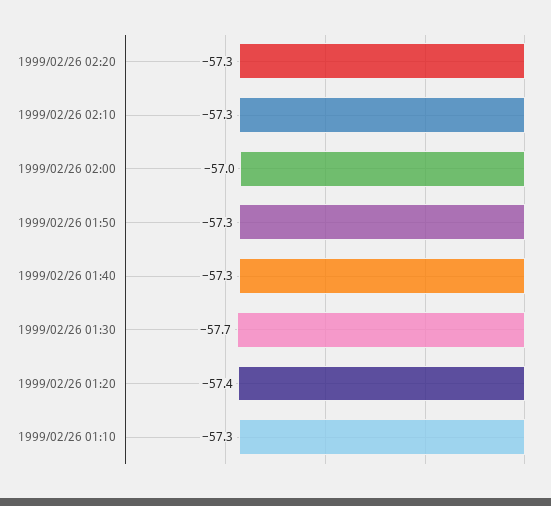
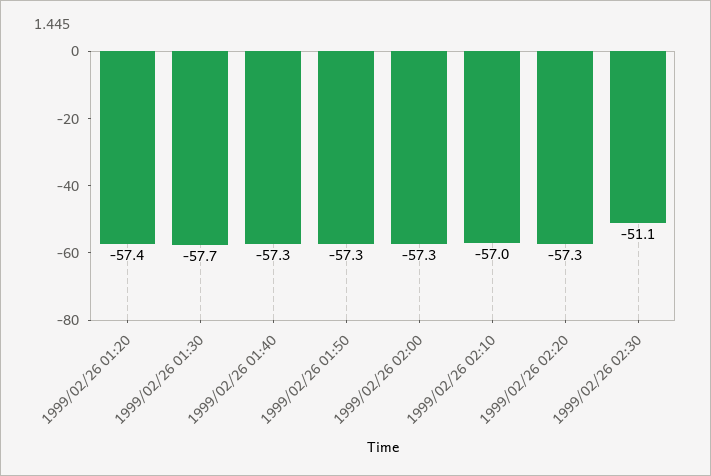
1999/02/26 02:10: -57.3 -> -57
1999/02/26 02:00: -57 -> -57.3
1999/02/26 01:10: -57.3 -> none
1999/02/26 02:30: none -> -51.1

